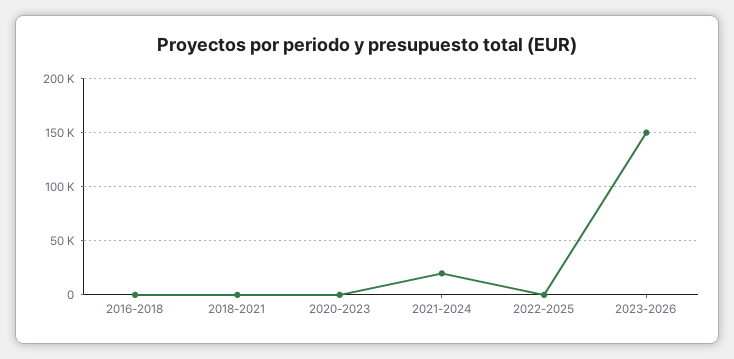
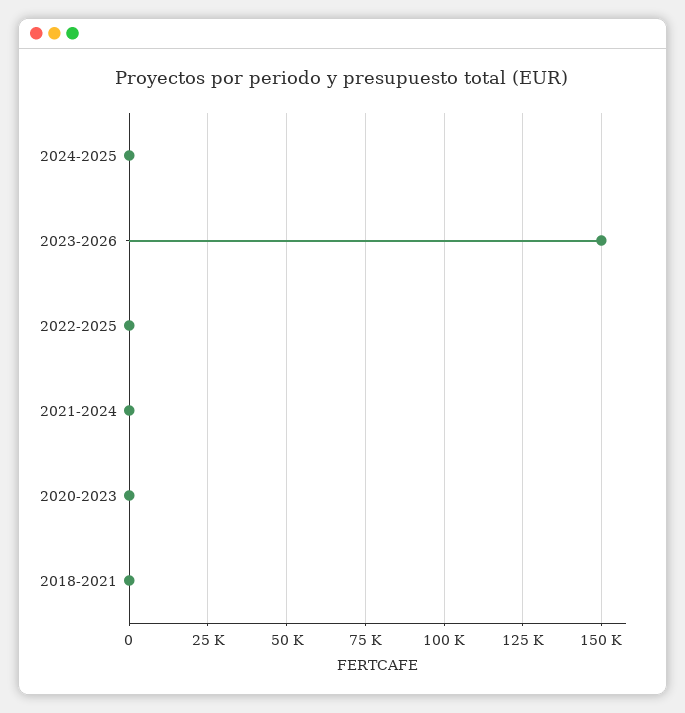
2016-2018: 0 -> none
2021-2024: 20000 -> 0
2024-2025: none -> 0

